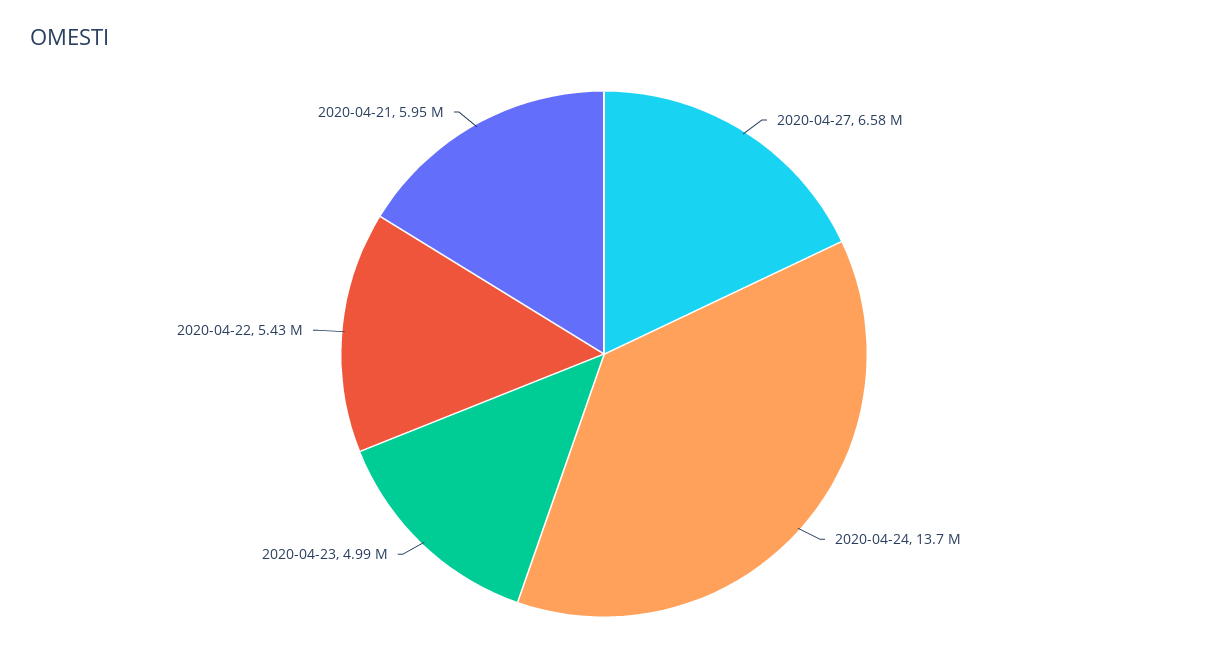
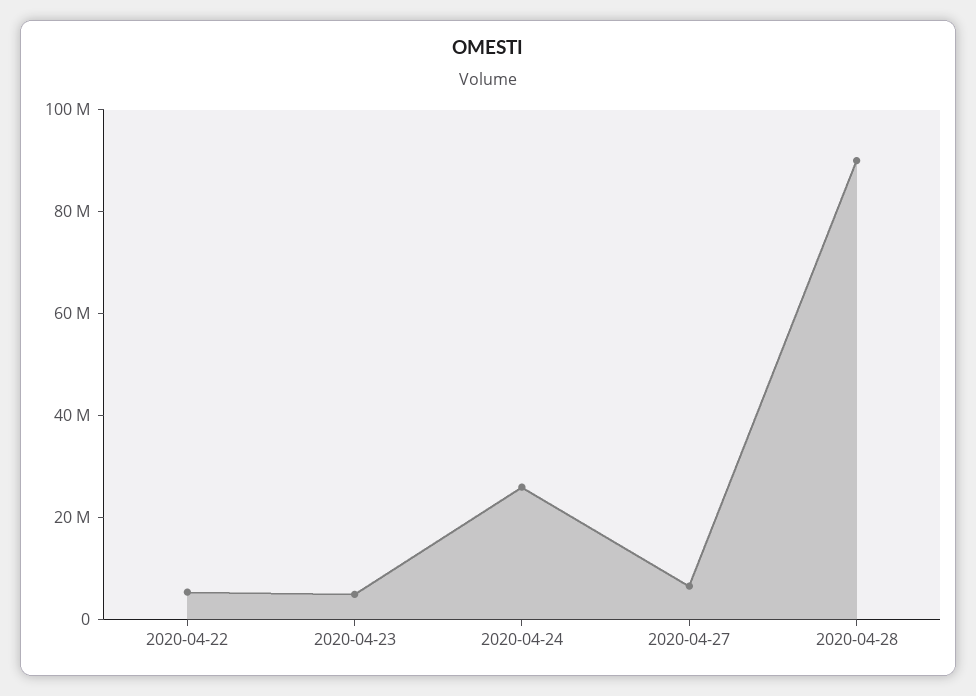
2020-04-24: 13700000 -> 25000000
2020-04-21: 5950000 -> none
2020-04-28: none -> 90000000

